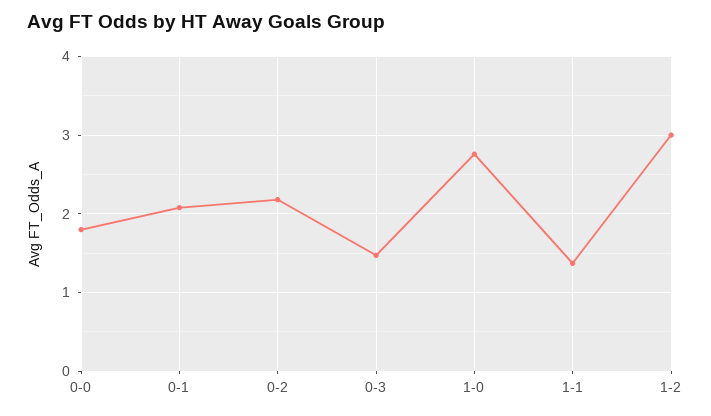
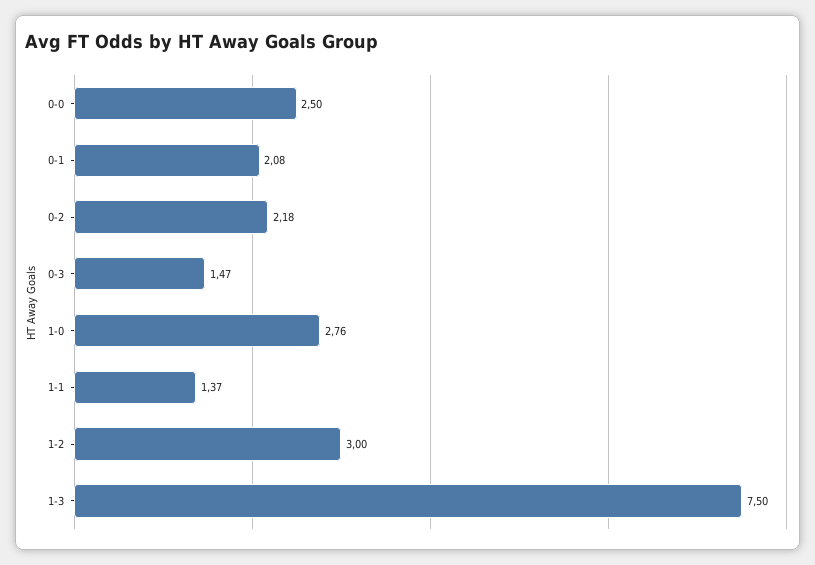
0-0: 1.8 -> 2.5
1-3: none -> 7.5

